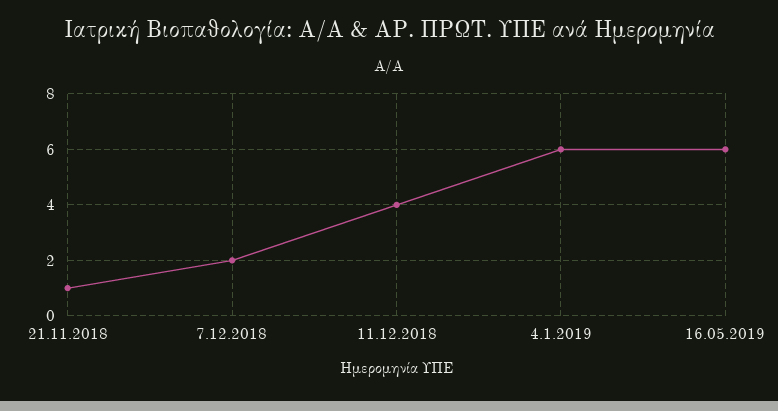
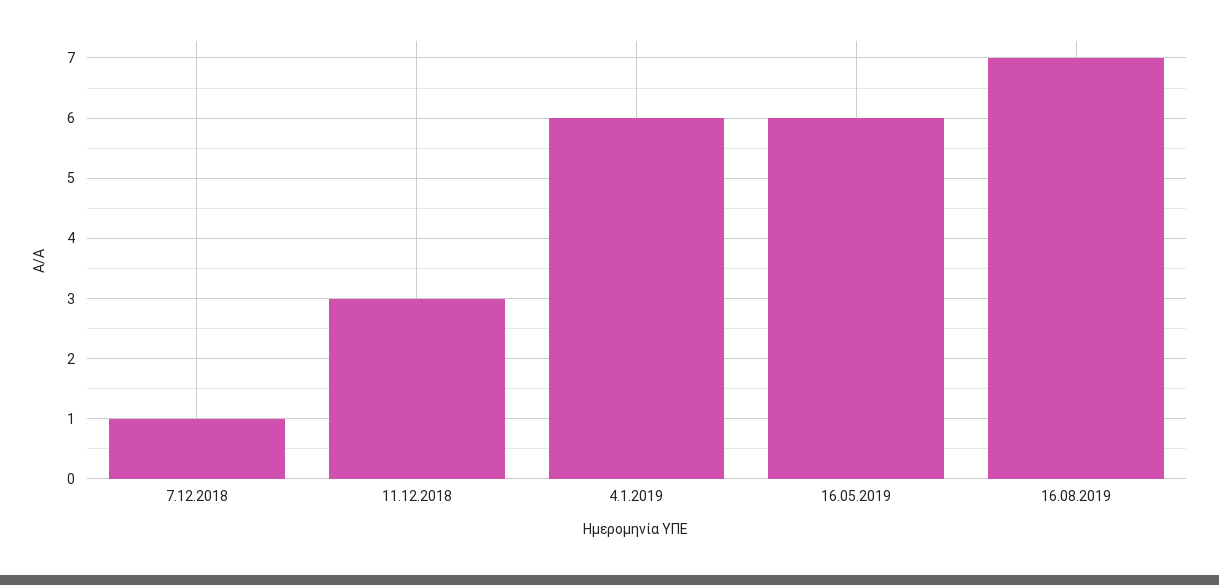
21.11.2018: 1 -> none
7.12.2018: 2 -> 1
11.12.2018: 4 -> 3
16.08.2019: none -> 7

